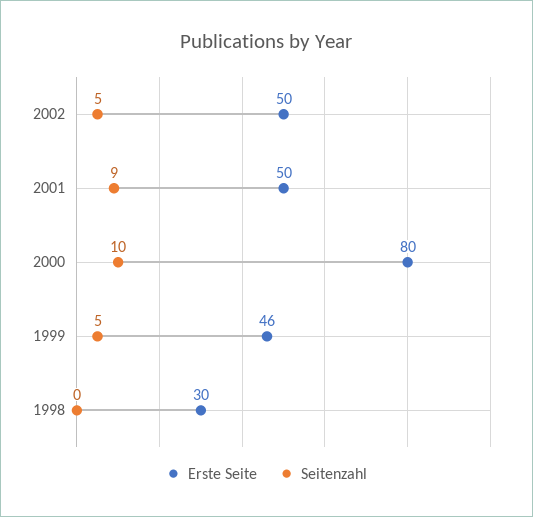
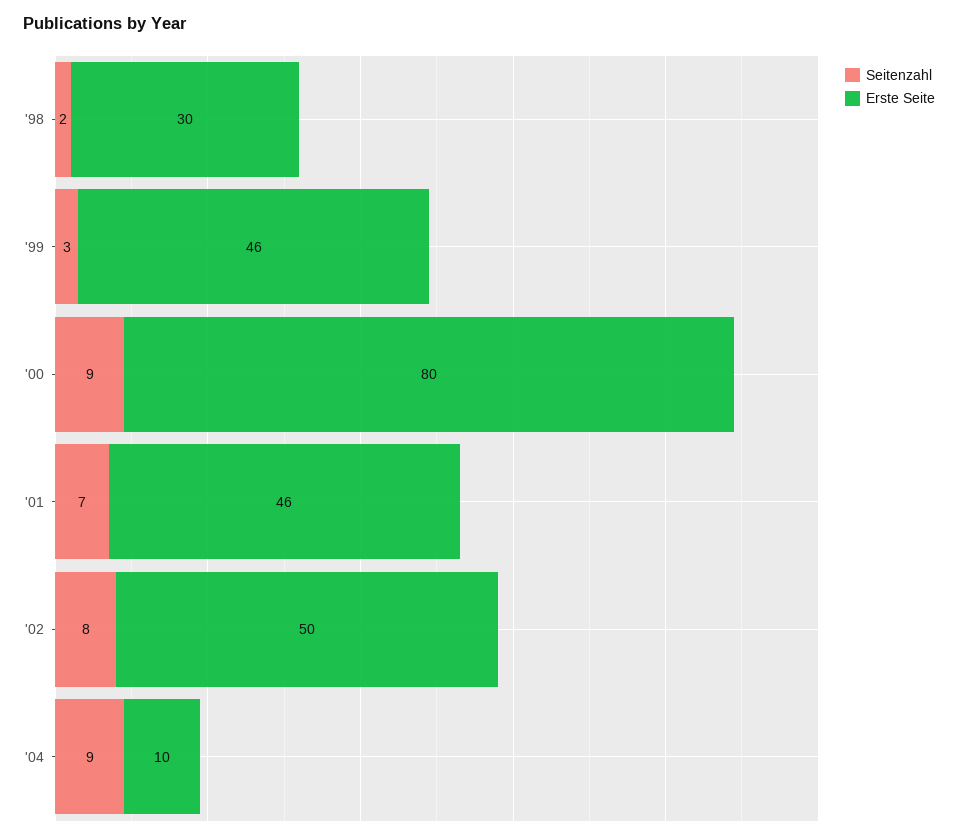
Seitenzahl, 2002: 5 -> 8
Erste Seite, 2001: 50 -> 46
Seitenzahl, 2001: 9 -> 7
Seitenzahl, 2000: 10 -> 9
Seitenzahl, 1999: 5 -> 3
Seitenzahl, 1998: 0 -> 2
Seitenzahl, '04: none -> 9
Erste Seite, '04: none -> 10

